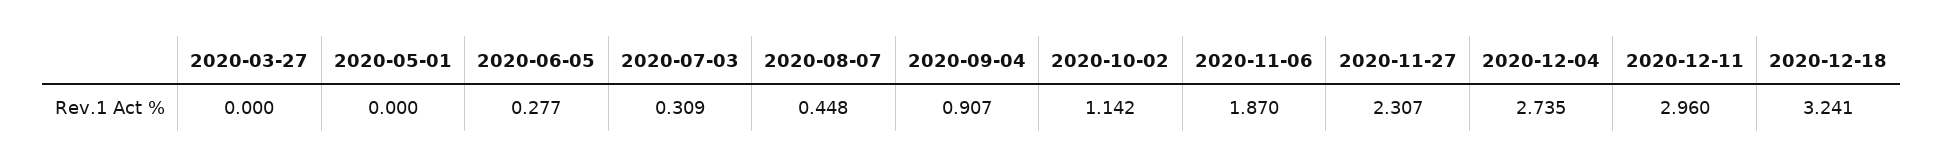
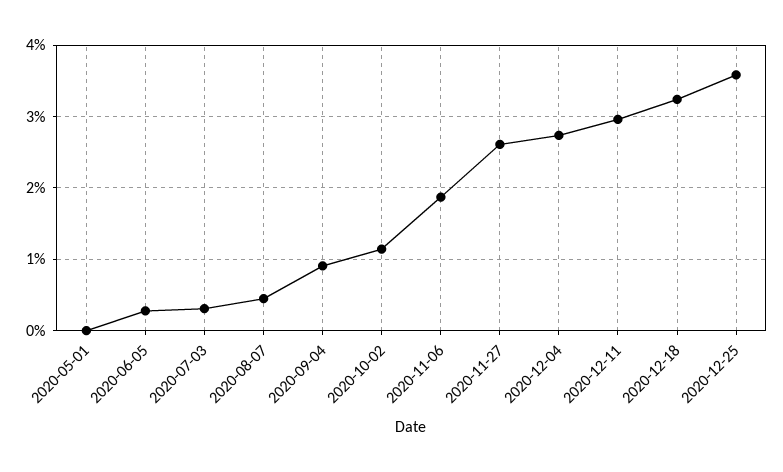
2020-03-27: 0 -> none
2020-11-27: 2.307 -> 2.6
2020-12-25: none -> 3.6

